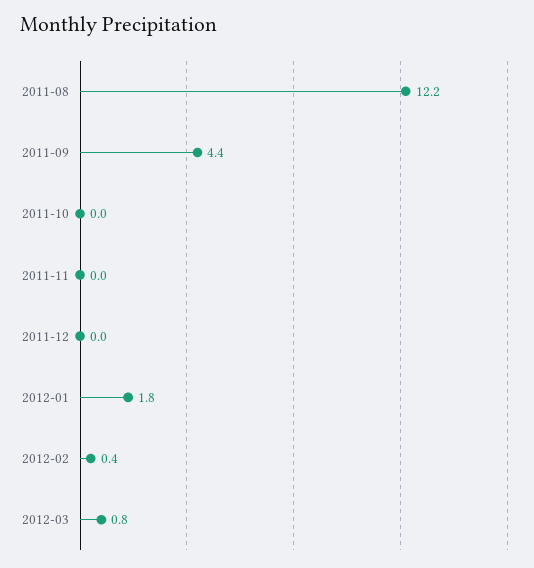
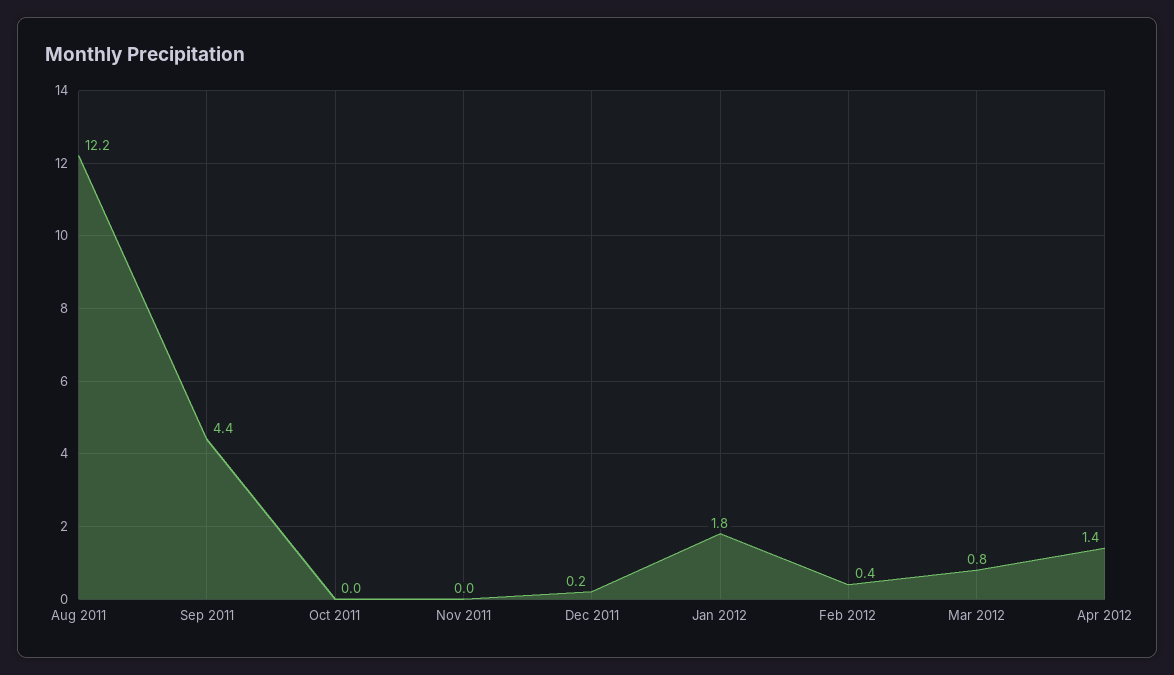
2011-12: 0 -> 0.2
Apr 2012: none -> 1.4

